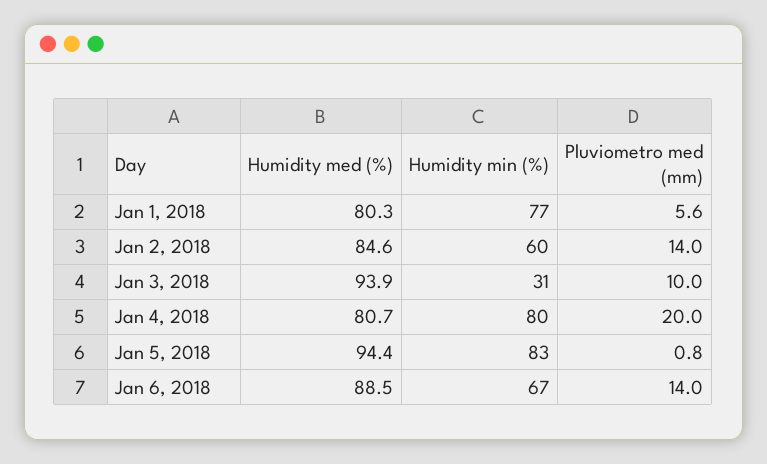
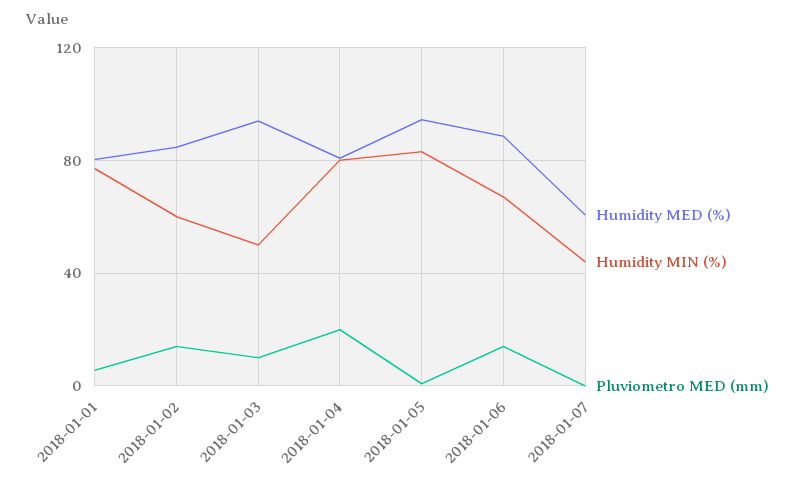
Humidity min (%), Jan 3, 2018: 31 -> 50
Humidity med (%), 2018-01-07: none -> 60
Humidity min (%), 2018-01-07: none -> 45
Pluviometro med (mm), 2018-01-07: none -> 0

